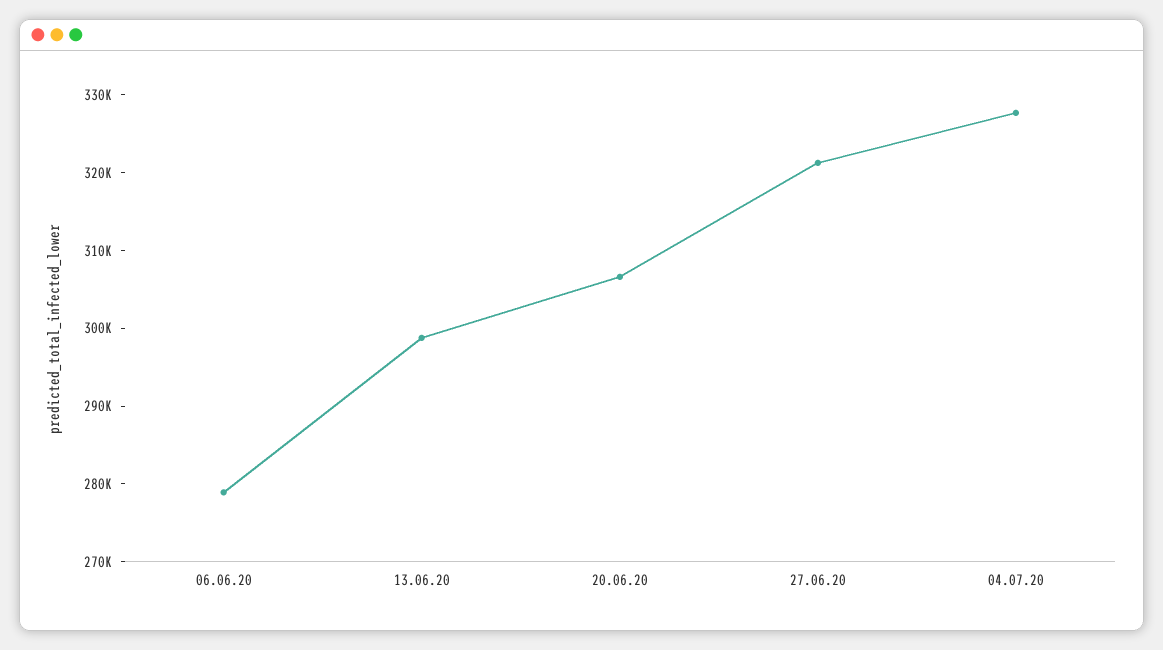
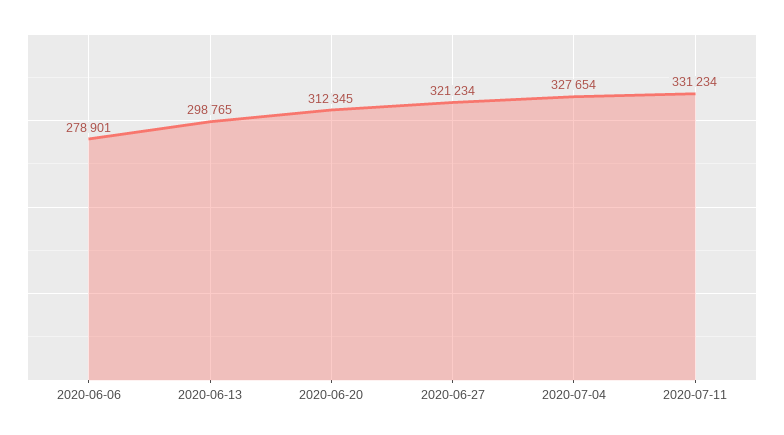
20.06.20: 306000 -> 312345
2020-07-11: none -> 331234

